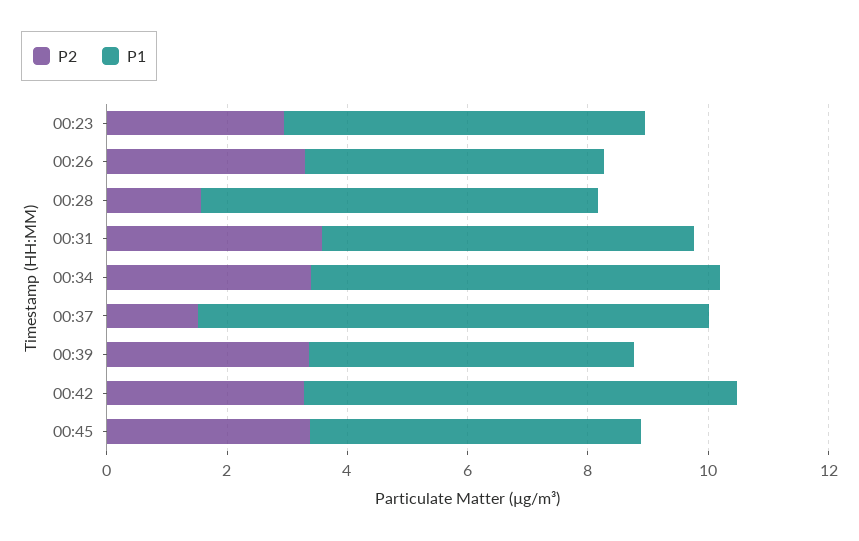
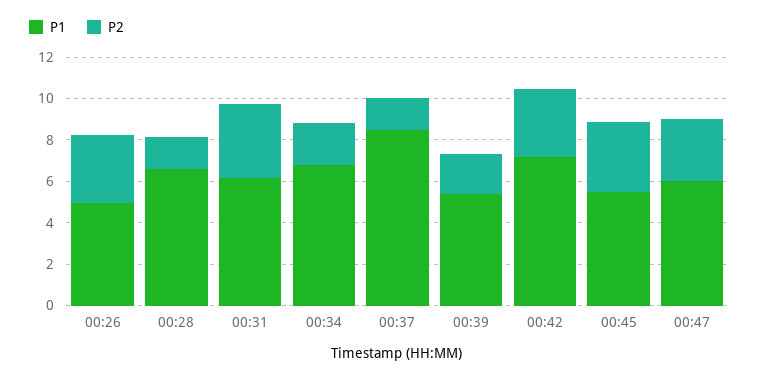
P2, 00:23: 3 -> none
P1, 00:23: 6 -> none
P2, 00:34: 3.5 -> 2
P2, 00:39: 3.5 -> 2
P1, 00:47: none -> 6
P2, 00:47: none -> 3

